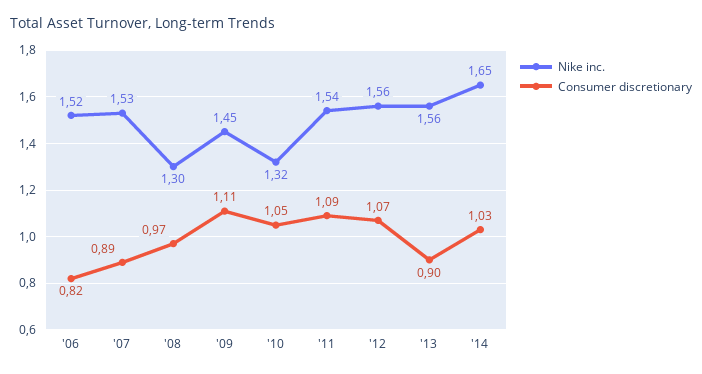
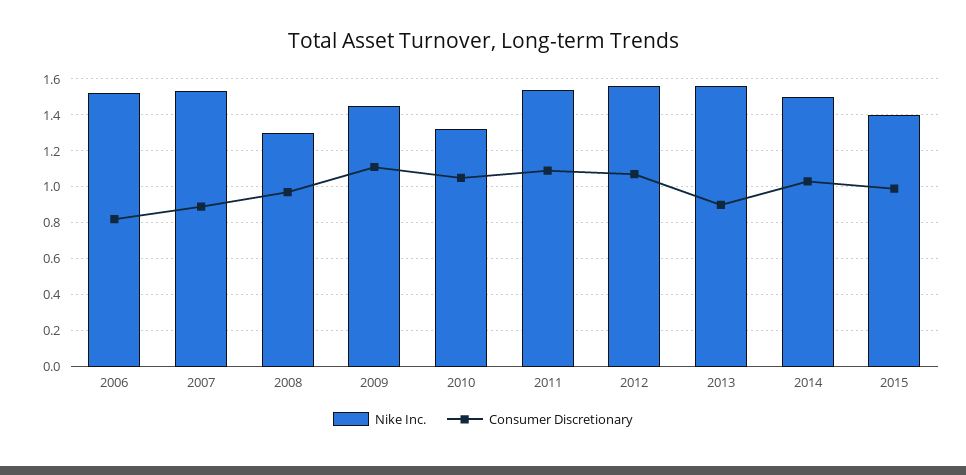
Nike inc., '14: 1.65 -> 1.5
Nike inc., 2015: none -> 1.4
Consumer discretionary, 2015: none -> 1

